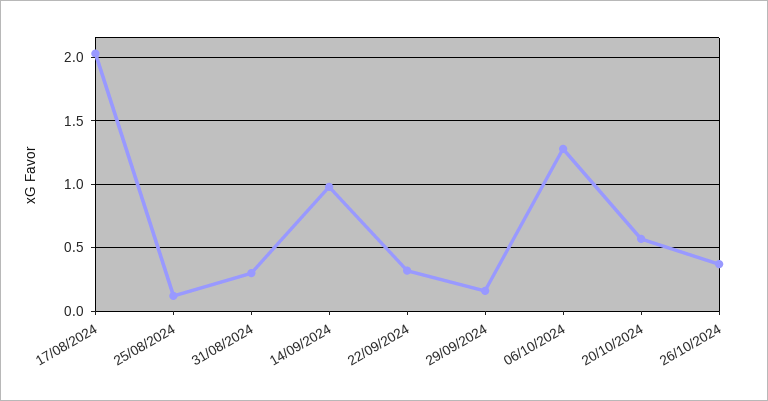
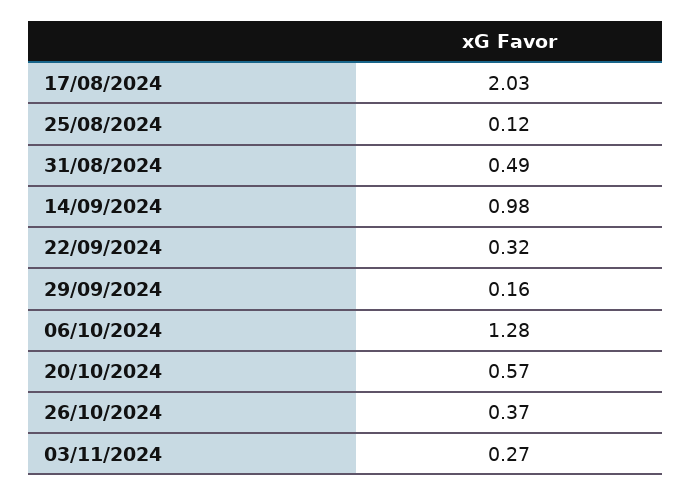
31/08/2024: 0.3 -> 0.49
03/11/2024: none -> 0.27

